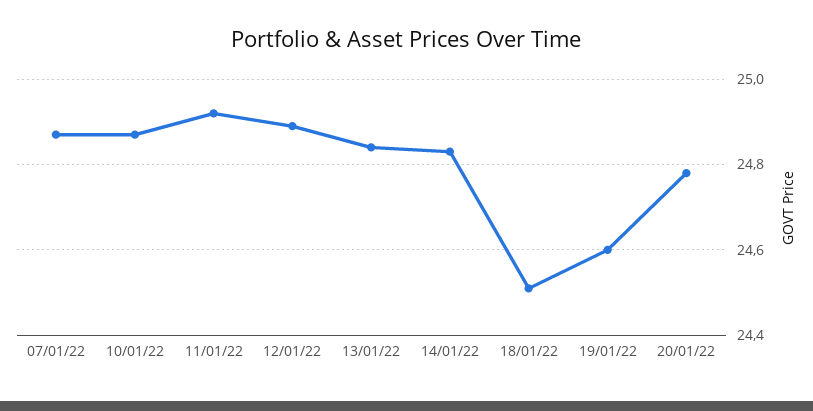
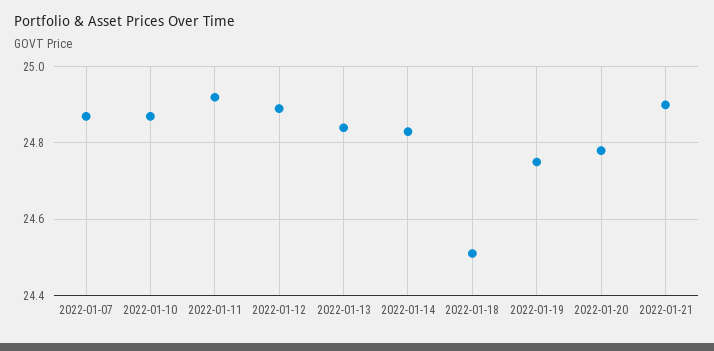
19/01/22: 24.6 -> 24.75
2022-01-21: none -> 24.9

